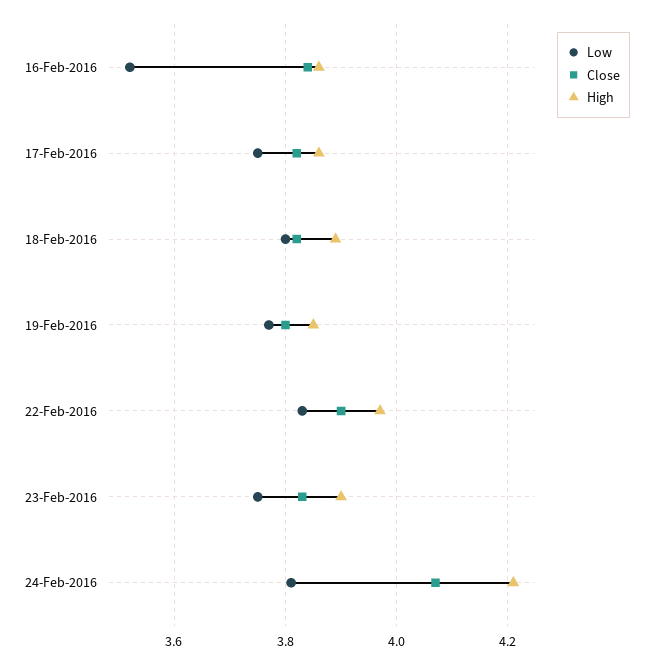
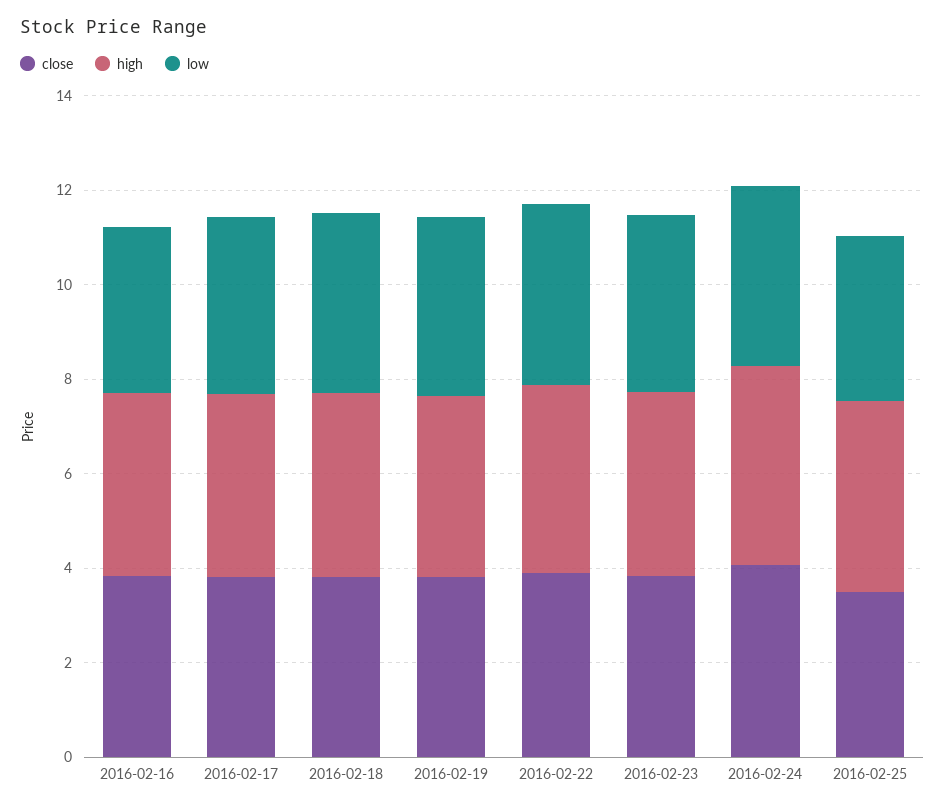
Close, 2016-02-25: none -> 3.5
High, 2016-02-25: none -> 4
Low, 2016-02-25: none -> 3.5

